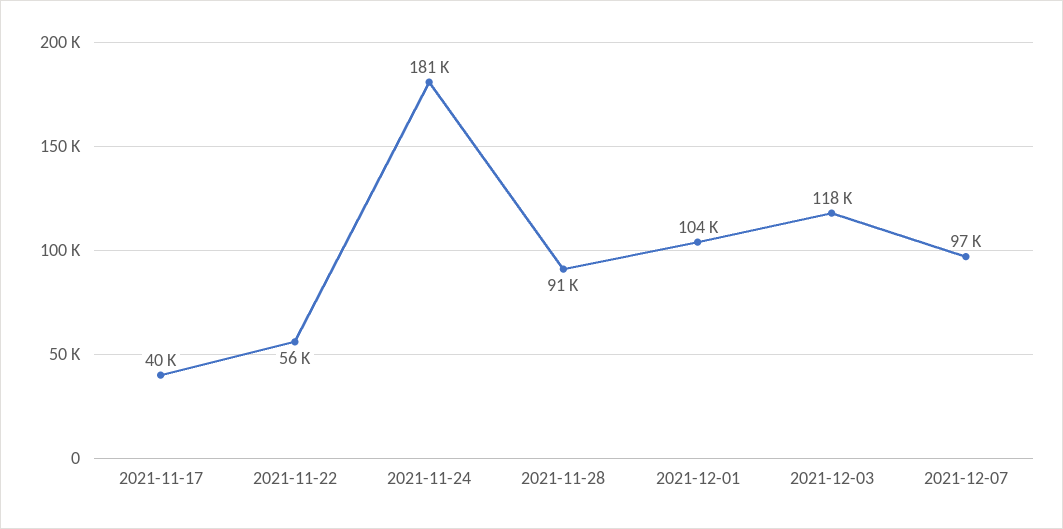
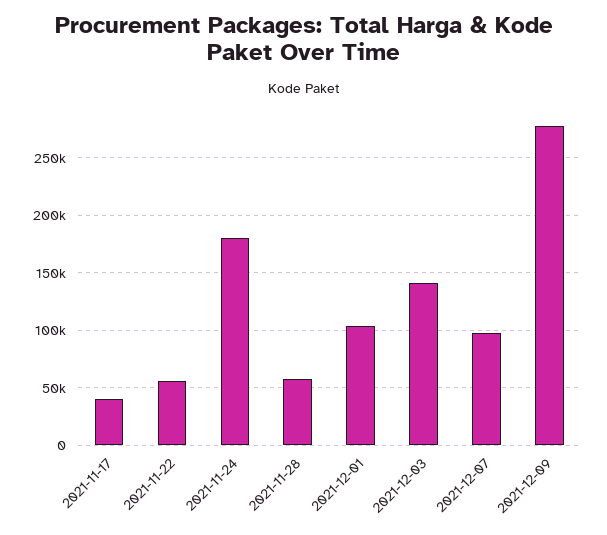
2021-11-28: 91000 -> 60000
2021-12-03: 118000 -> 140000
2021-12-09: none -> 280000

